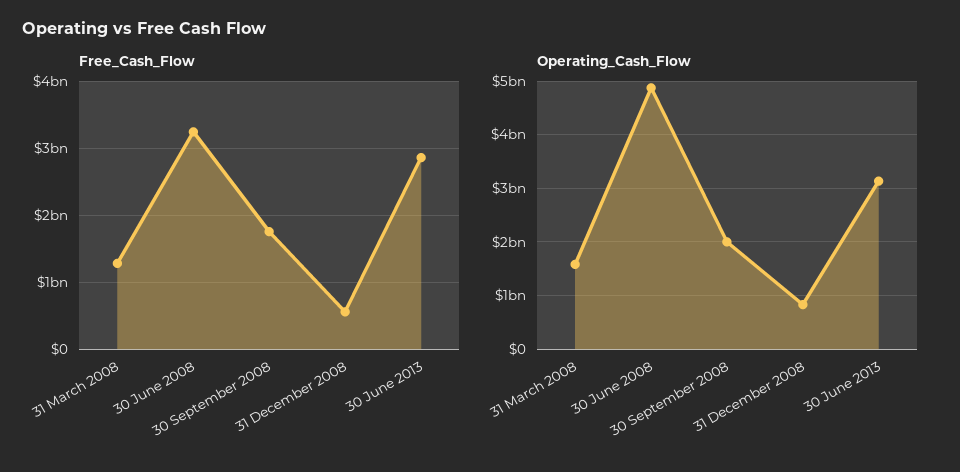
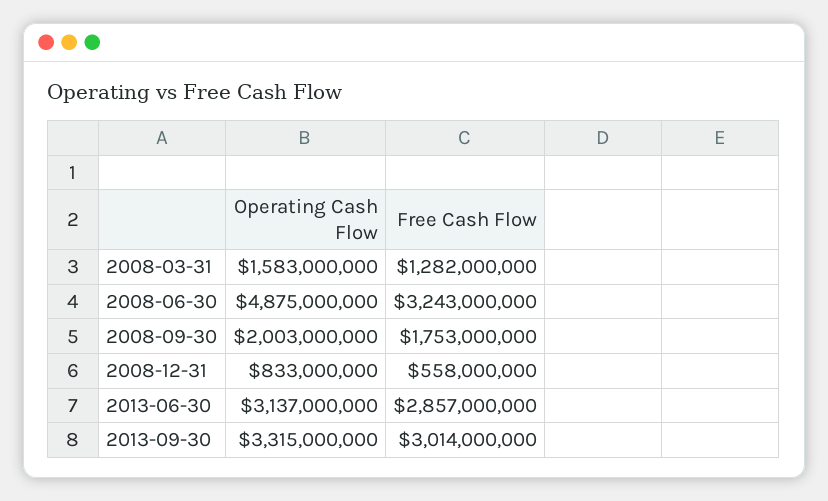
Operating_Cash_Flow, 2013-09-30: none -> 3315000000
Free_Cash_Flow, 2013-09-30: none -> 3014000000

